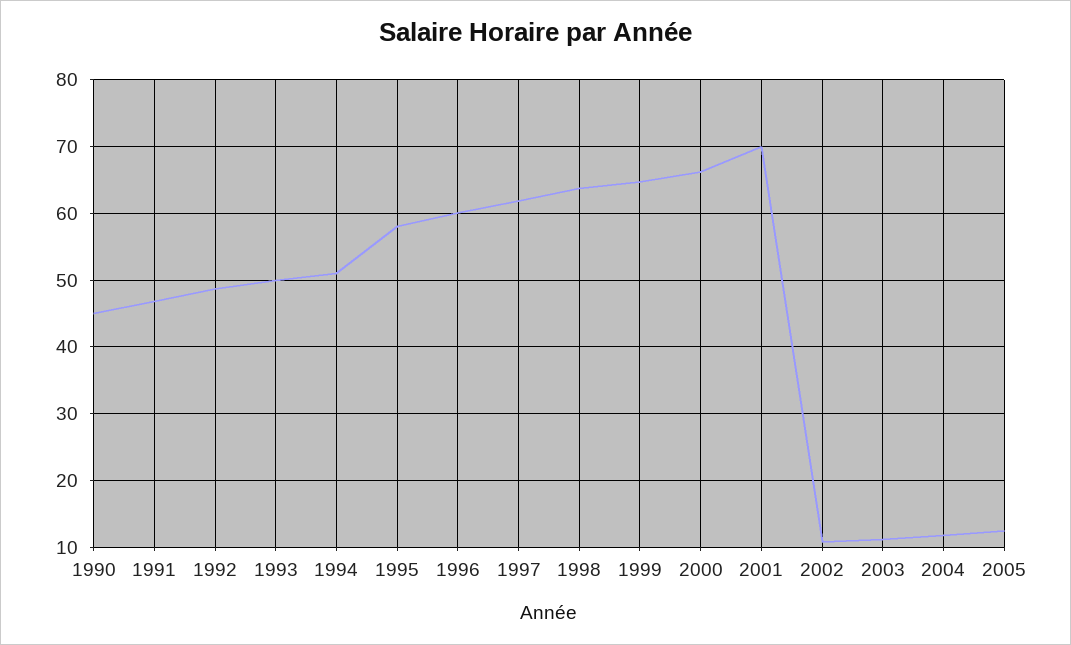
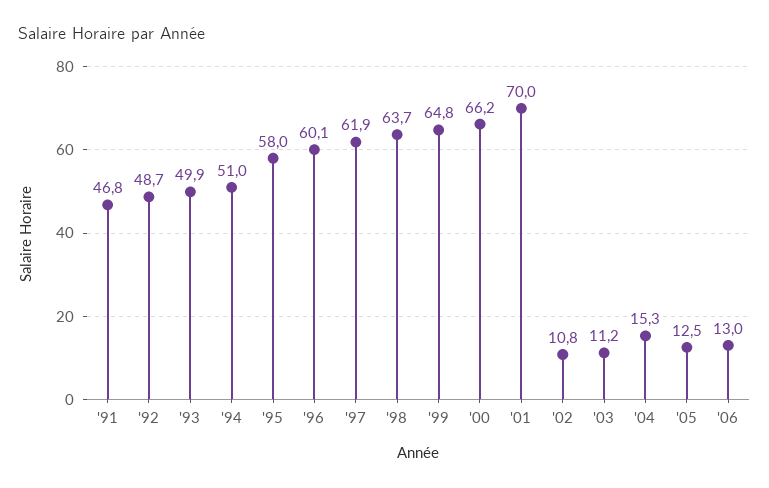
1990: 45 -> none
2004: 12 -> 15.3
'06: none -> 13

